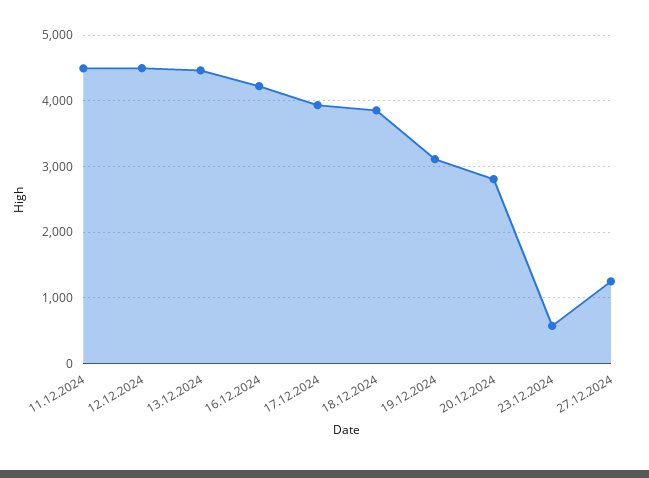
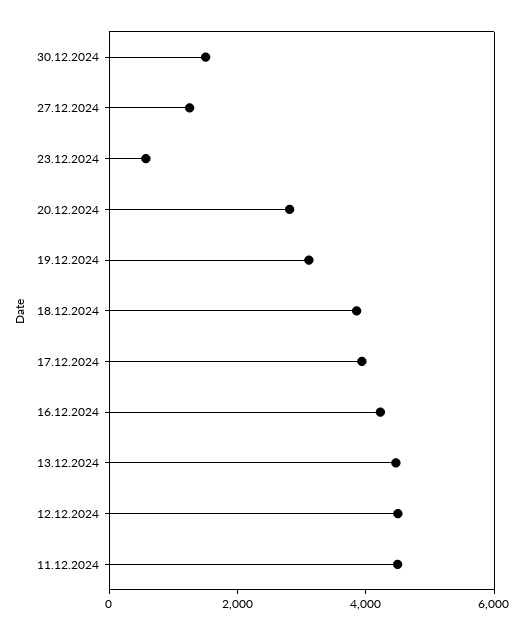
30.12.2024: none -> 1500

